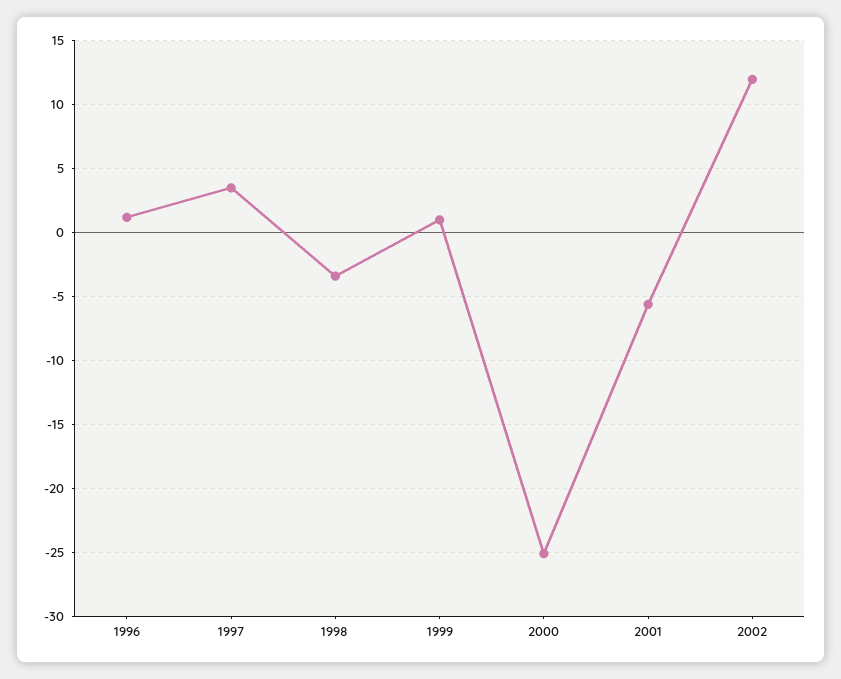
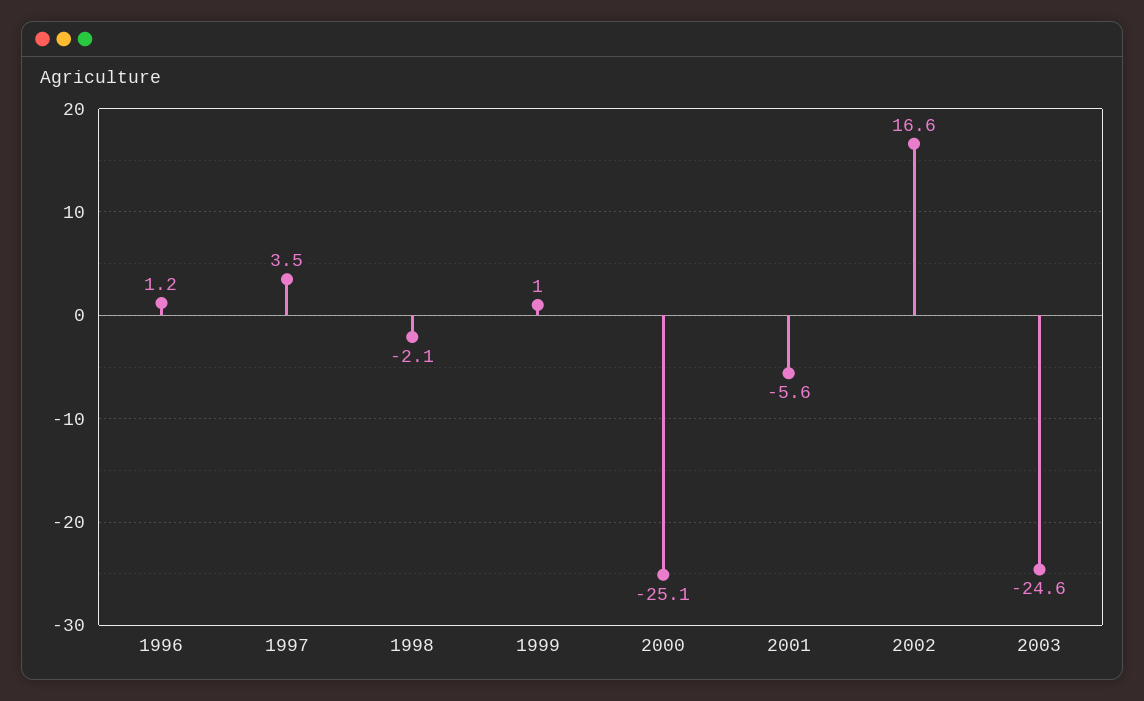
1998: -3.5 -> -2.1
2002: 12 -> 16.6
2003: none -> -24.6

